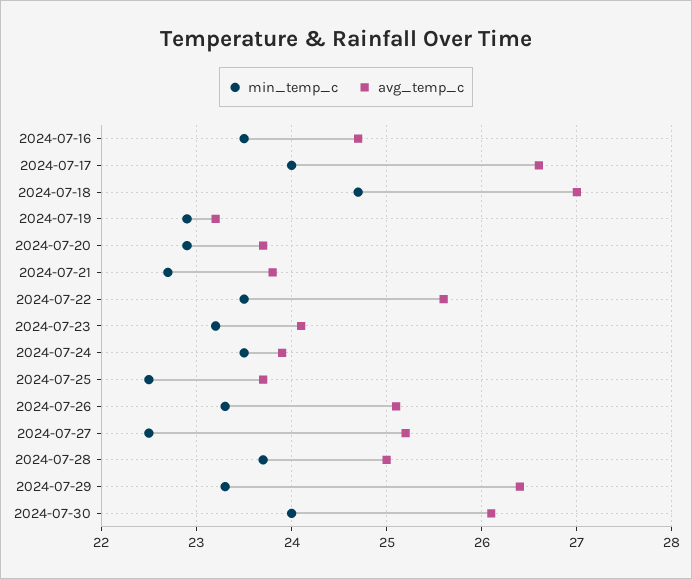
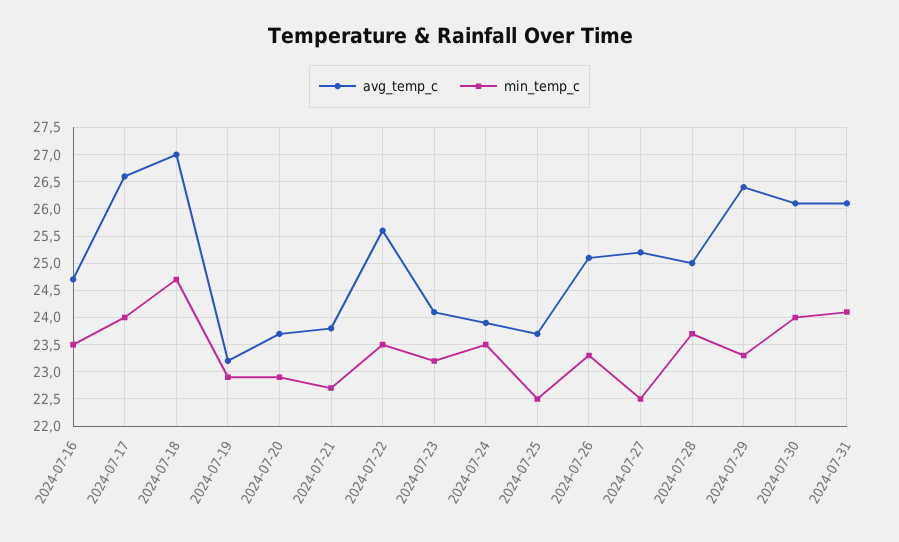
avg_temp_c, 2024-07-31: none -> 26
min_temp_c, 2024-07-31: none -> 24

